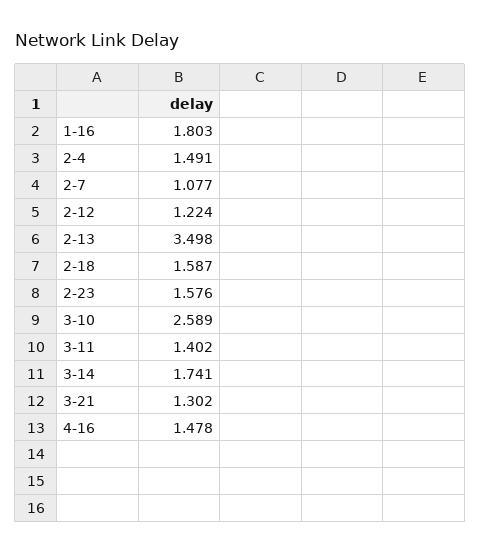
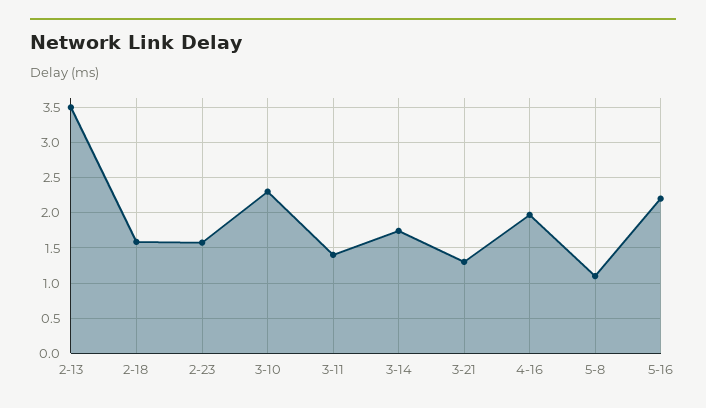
1-16: 1.803 -> none
2-4: 1.491 -> none
2-7: 1.077 -> none
2-12: 1.224 -> none
3-10: 2.589 -> 2.3
4-16: 1.478 -> 2
5-8: none -> 1.1
5-16: none -> 2.2

